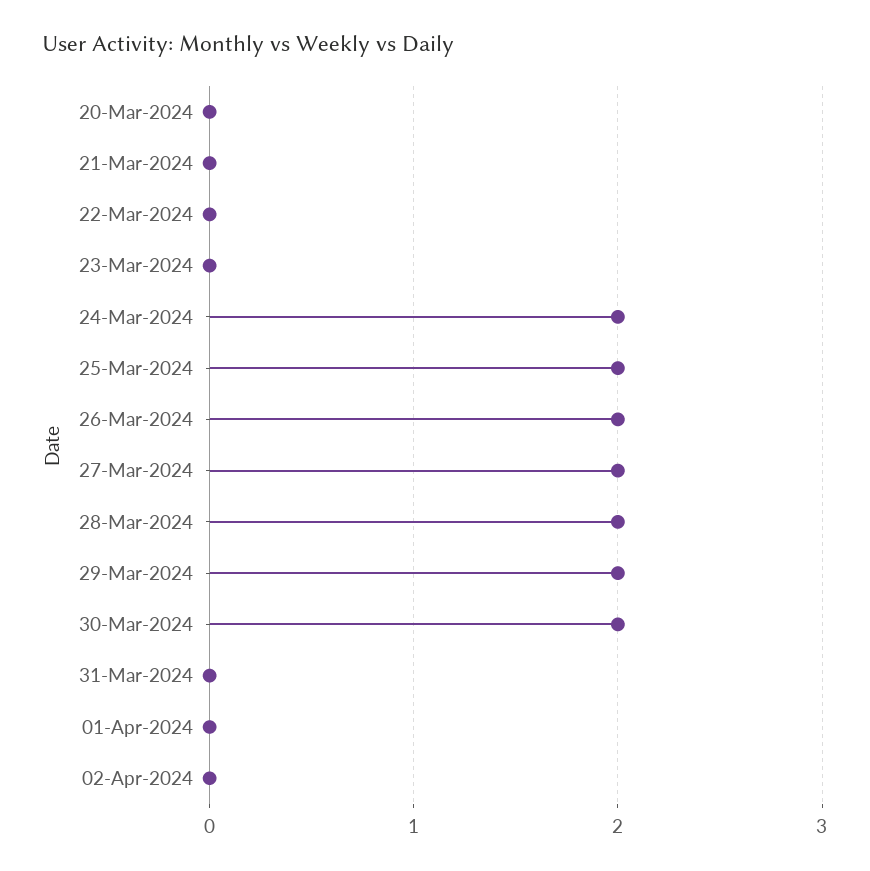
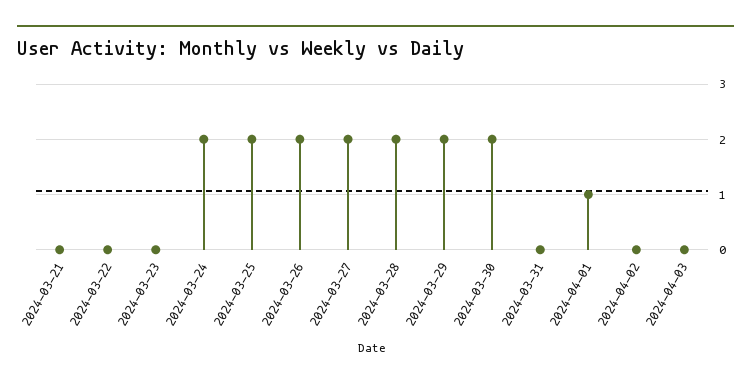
20-Mar-2024: 0 -> none
01-Apr-2024: 0 -> 1
2024-04-03: none -> 0

